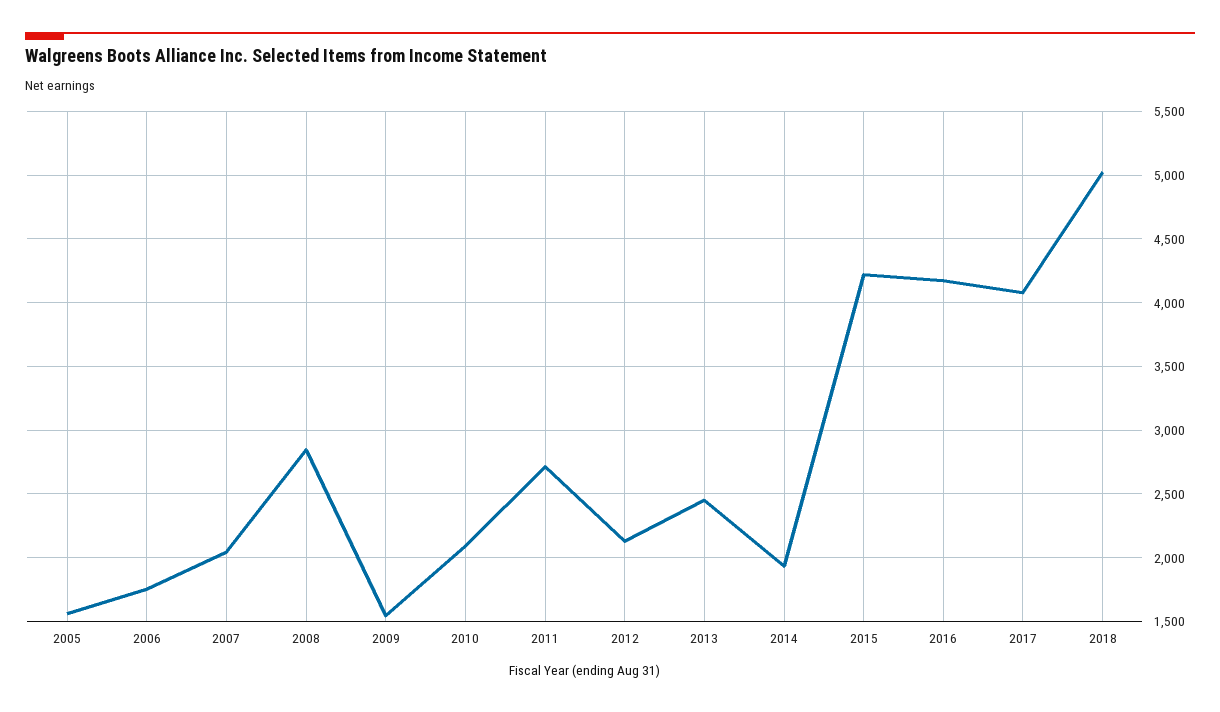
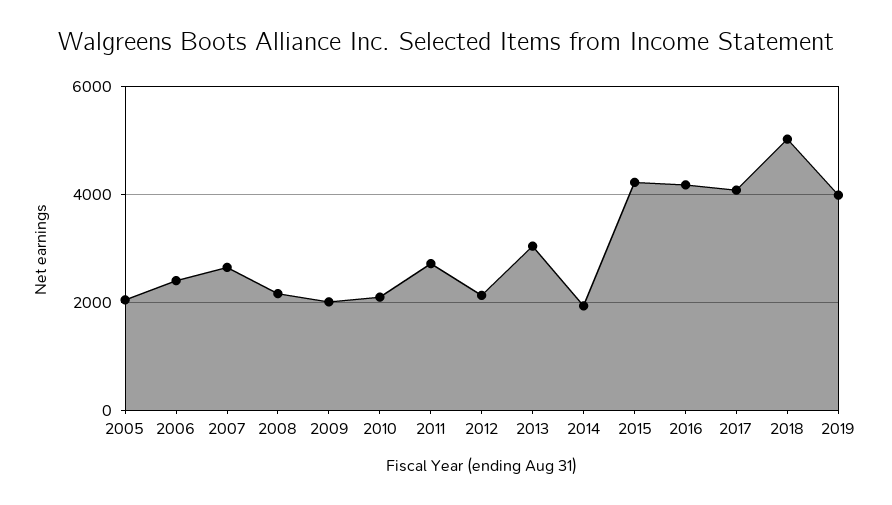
2005: 1550 -> 2000
2006: 1750 -> 2400
2007: 2050 -> 2600
2008: 2850 -> 2200
2009: 1550 -> 2000
2013: 2450 -> 3000
2019: none -> 4000

